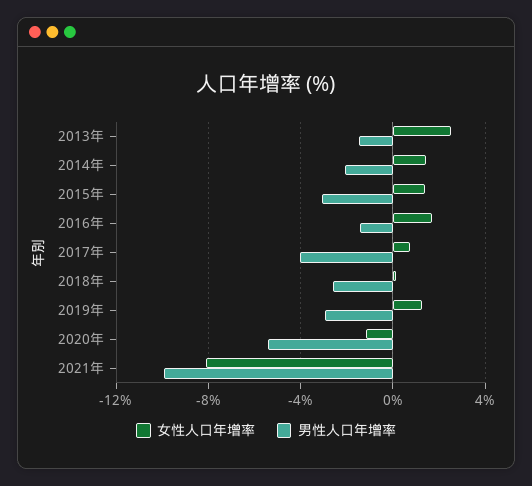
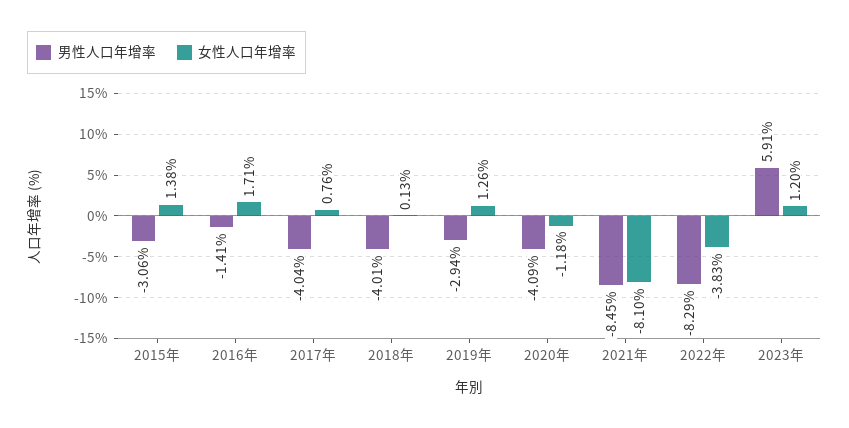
女性人口年增率, 2013年: 2.5 -> none
男性人口年增率, 2013年: -1.5 -> none
女性人口年增率, 2014年: 1.5 -> none
男性人口年增率, 2014年: -2 -> none
男性人口年增率, 2018年: -2.5 -> -4.01
男性人口年增率, 2020年: -5.5 -> -4.09
男性人口年增率, 2021年: -10 -> -8.45
男性人口年增率, 2022年: none -> -8.29
女性人口年增率, 2022年: none -> -3.83
男性人口年增率, 2023年: none -> 5.91
女性人口年增率, 2023年: none -> 1.2

